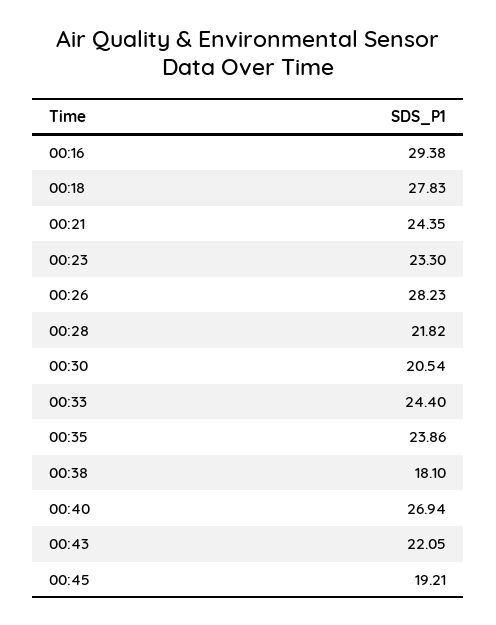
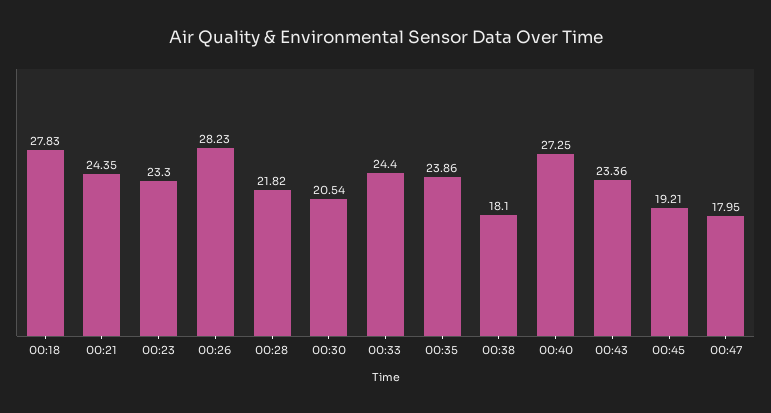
00:16: 29.38 -> none
00:40: 26.94 -> 27.25
00:43: 22.05 -> 23.36
00:47: none -> 17.95

